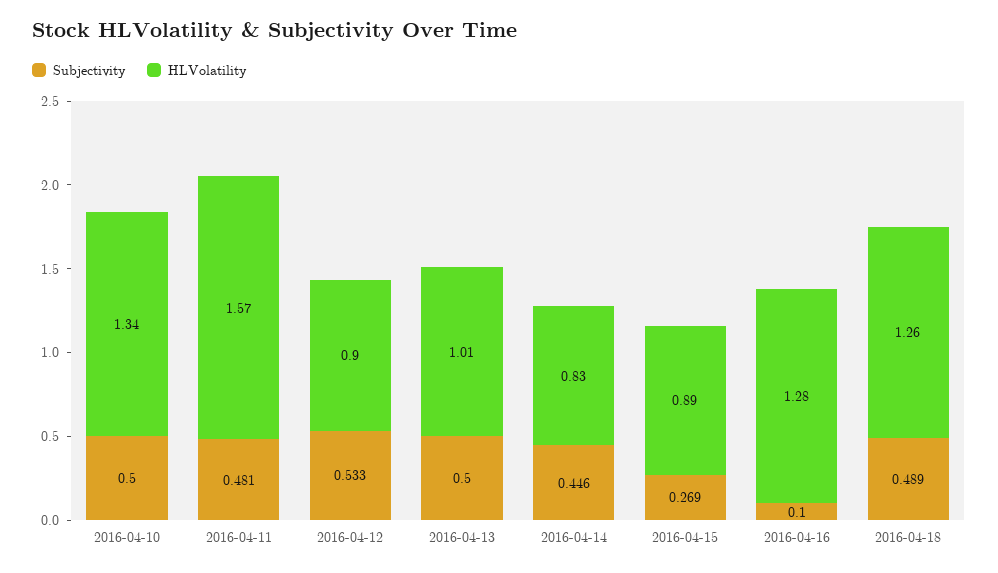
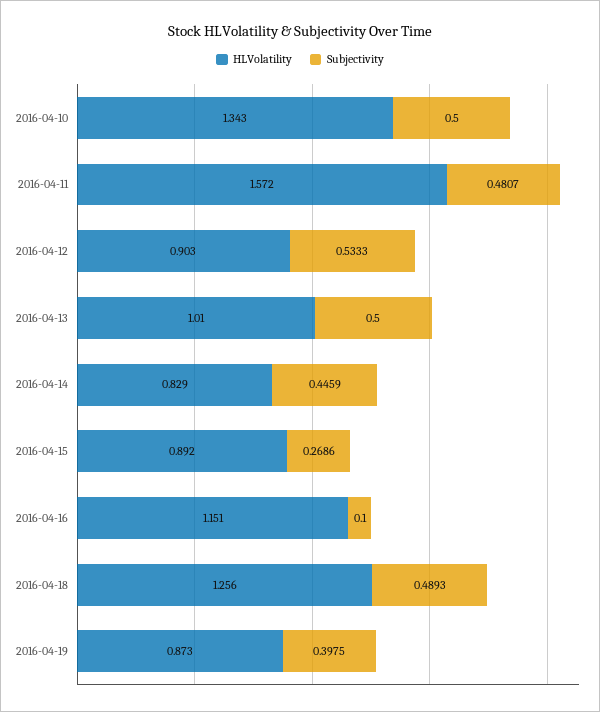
HLVolatility, 2016-04-16: 1.28 -> 1.151
HLVolatility, 2016-04-19: none -> 0.873
Subjectivity, 2016-04-19: none -> 0.3975

